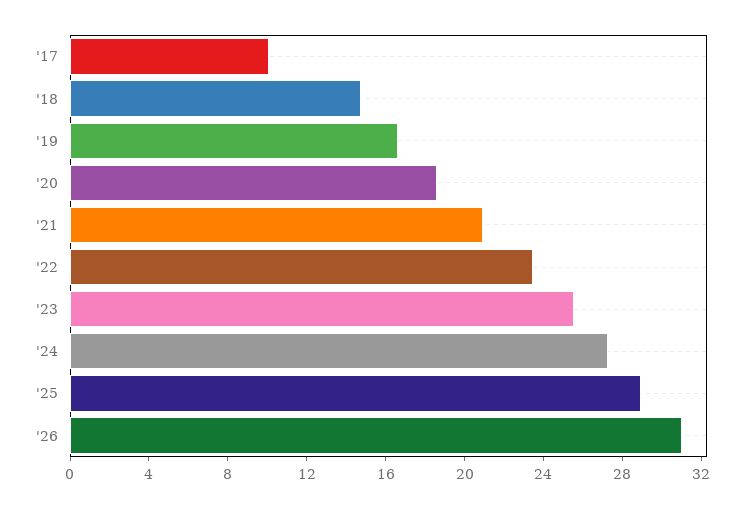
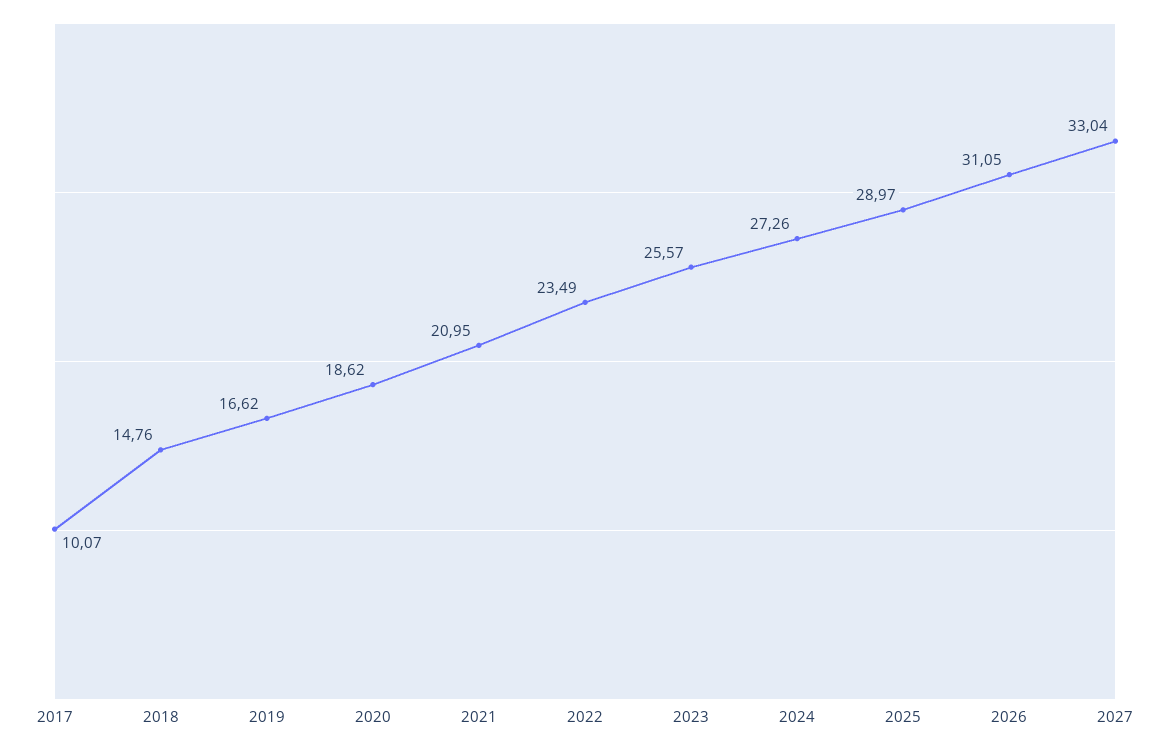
2027: none -> 33.04

